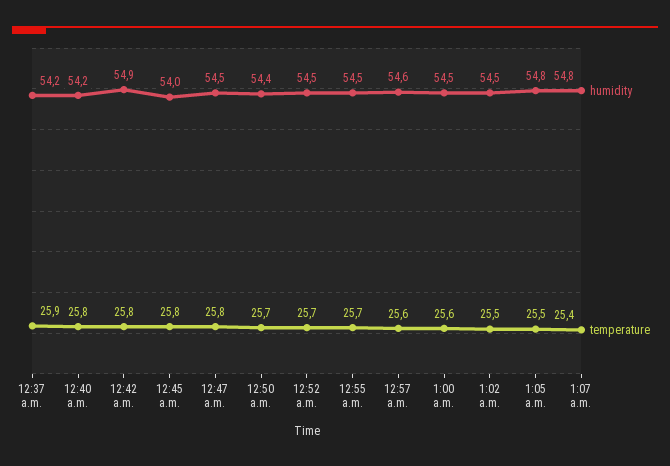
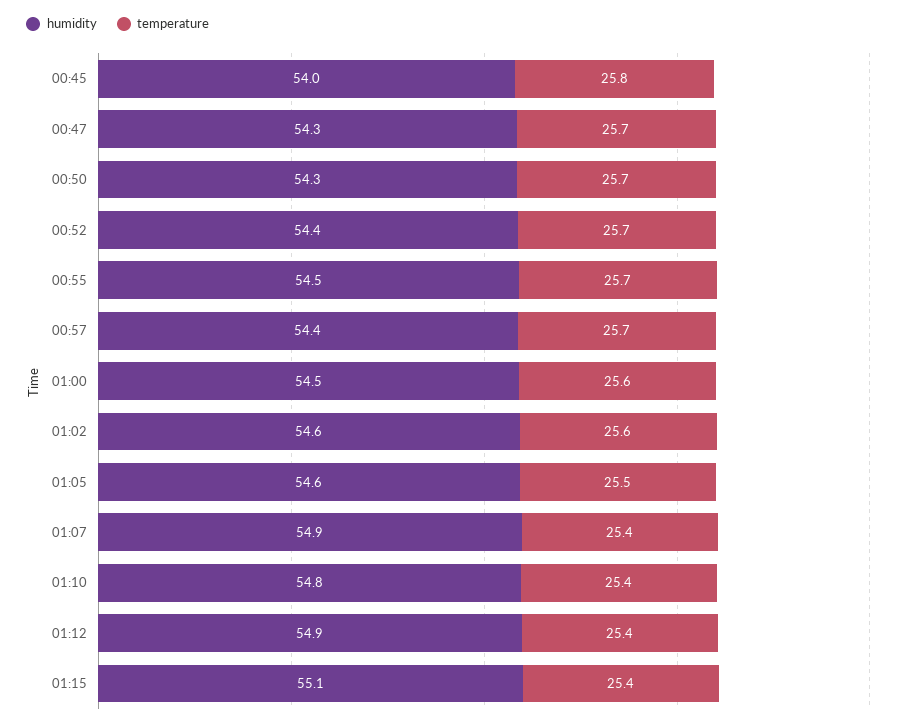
humidity, 12:37 a.m.: 54.2 -> none
temperature, 12:37 a.m.: 25.9 -> none
humidity, 12:40 a.m.: 54.2 -> none
temperature, 12:40 a.m.: 25.8 -> none
humidity, 12:42 a.m.: 54.9 -> none
temperature, 12:42 a.m.: 25.8 -> none
humidity, 12:47 a.m.: 54.5 -> 54.3
temperature, 12:47 a.m.: 25.8 -> 25.7
humidity, 12:50 a.m.: 54.4 -> 54.3
humidity, 12:52 a.m.: 54.5 -> 54.4
humidity, 12:57 a.m.: 54.6 -> 54.4
temperature, 12:57 a.m.: 25.6 -> 25.7
humidity, 1:02 a.m.: 54.5 -> 54.6
temperature, 1:02 a.m.: 25.5 -> 25.6
humidity, 1:05 a.m.: 54.8 -> 54.6
humidity, 1:07 a.m.: 54.8 -> 54.9
humidity, 01:10: none -> 54.8
temperature, 01:10: none -> 25.4
humidity, 01:12: none -> 54.9
temperature, 01:12: none -> 25.4
humidity, 01:15: none -> 55.1
temperature, 01:15: none -> 25.4

